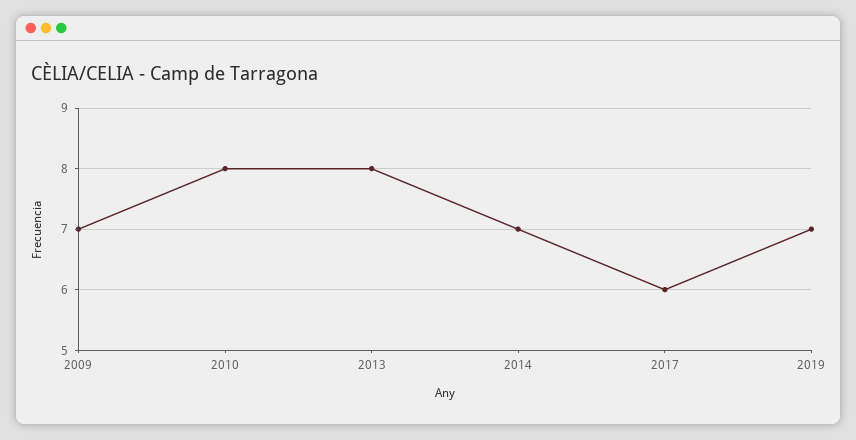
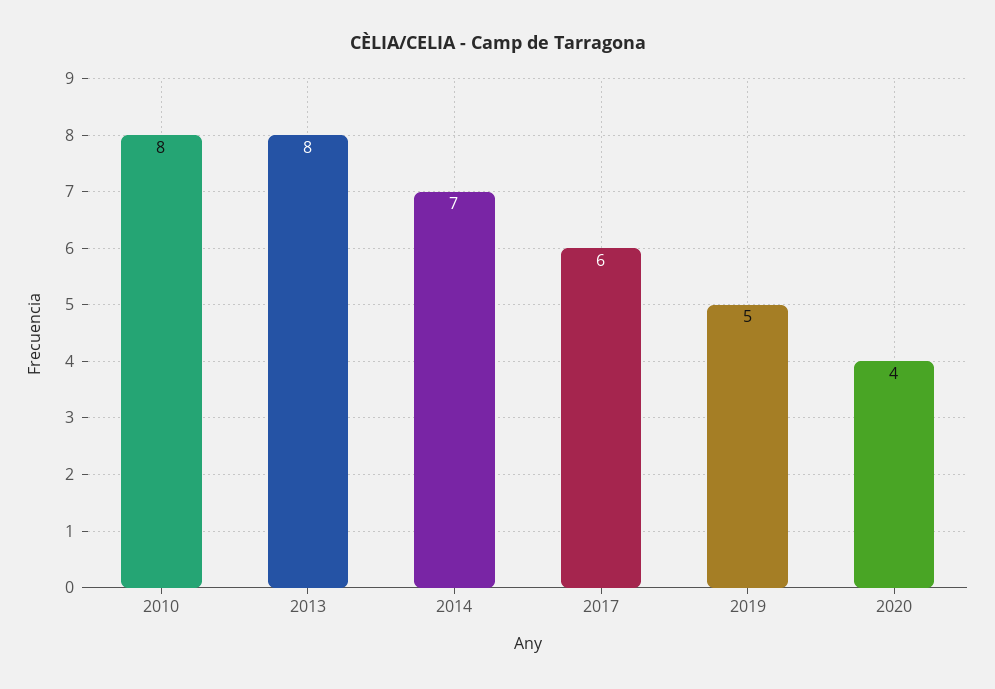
2009: 7 -> none
2019: 7 -> 5
2020: none -> 4

